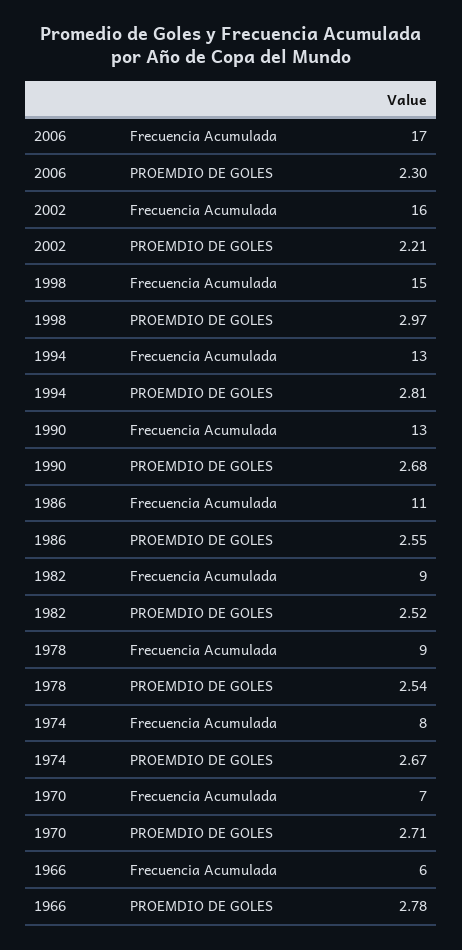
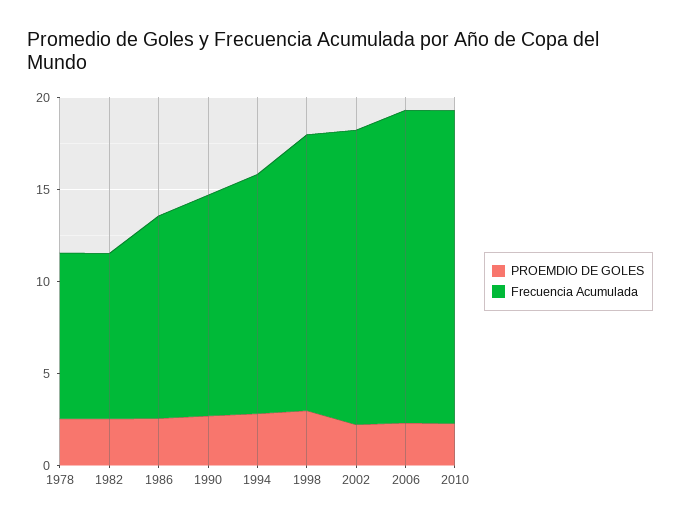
Frecuencia Acumulada, 1990: 13 -> 12
Frecuencia Acumulada, 1974: 8 -> none
PROEMDIO DE GOLES, 1974: 2.67 -> none
Frecuencia Acumulada, 1970: 7 -> none
PROEMDIO DE GOLES, 1970: 2.71 -> none
Frecuencia Acumulada, 1966: 6 -> none
PROEMDIO DE GOLES, 1966: 2.78 -> none
PROEMDIO DE GOLES, 2010: none -> 2
Frecuencia Acumulada, 2010: none -> 17

